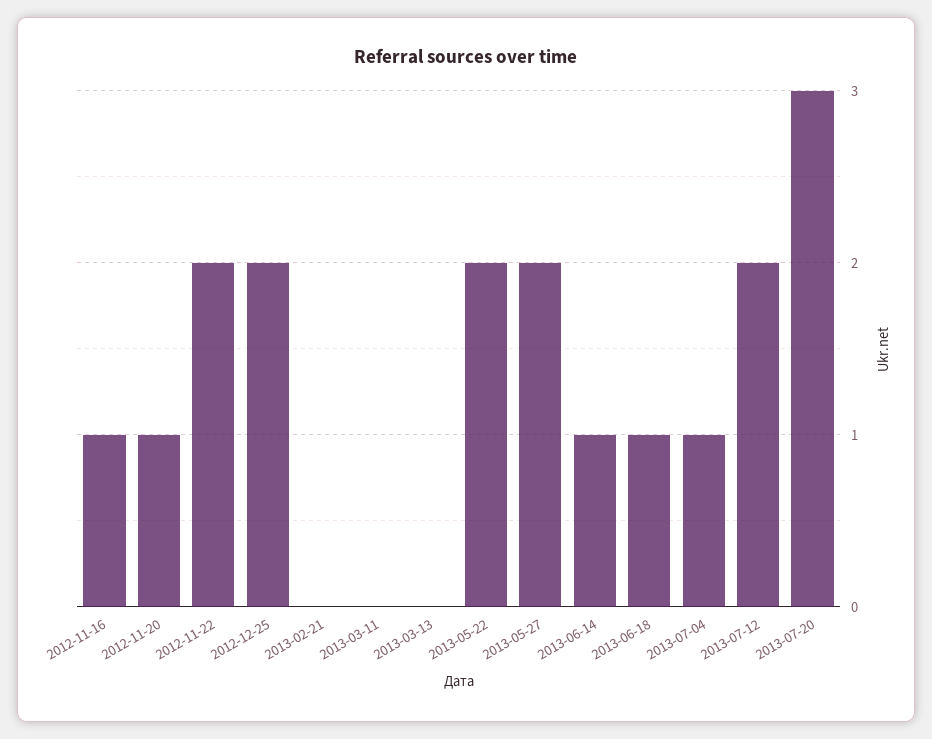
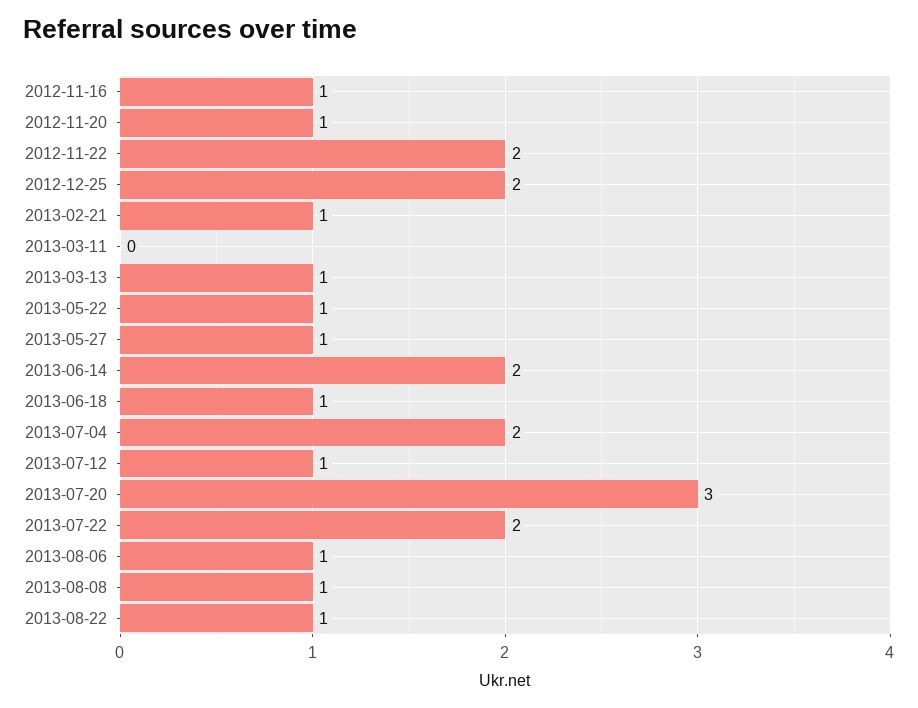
2013-02-21: 0 -> 1
2013-03-13: 0 -> 1
2013-05-22: 2 -> 1
2013-05-27: 2 -> 1
2013-06-14: 1 -> 2
2013-07-04: 1 -> 2
2013-07-12: 2 -> 1
2013-07-22: none -> 2
2013-08-06: none -> 1
2013-08-08: none -> 1
2013-08-22: none -> 1

